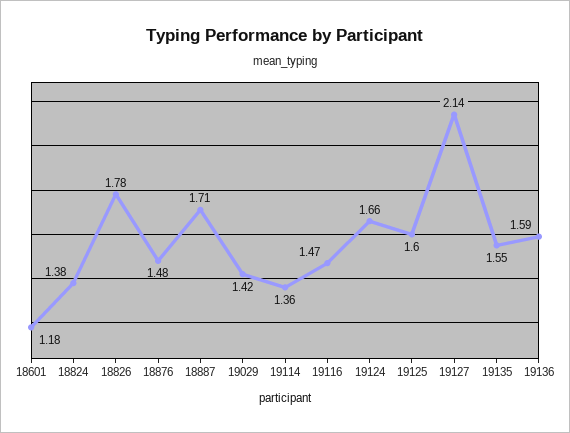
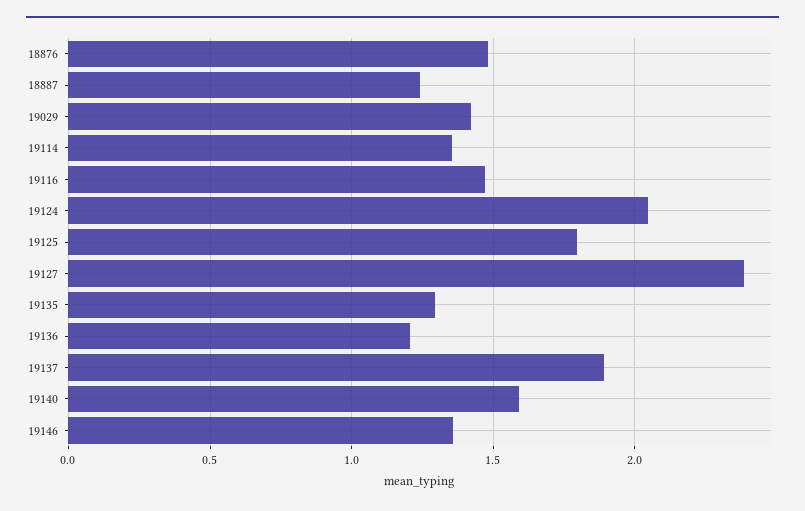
18601: 1.18 -> none
18824: 1.38 -> none
18826: 1.78 -> none
18887: 1.71 -> 1.25
19124: 1.66 -> 2.05
19125: 1.6 -> 1.8
19127: 2.14 -> 2.4
19135: 1.55 -> 1.3
19136: 1.59 -> 1.2
19137: none -> 1.9
19140: none -> 1.6
19146: none -> 1.35

